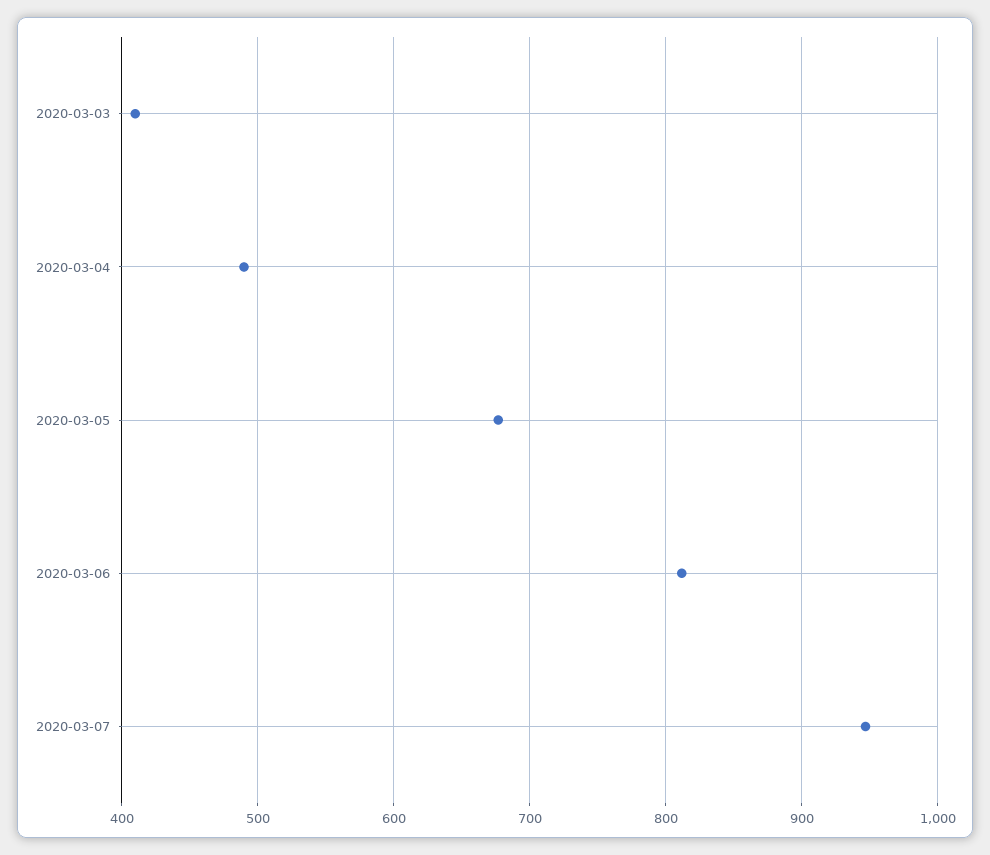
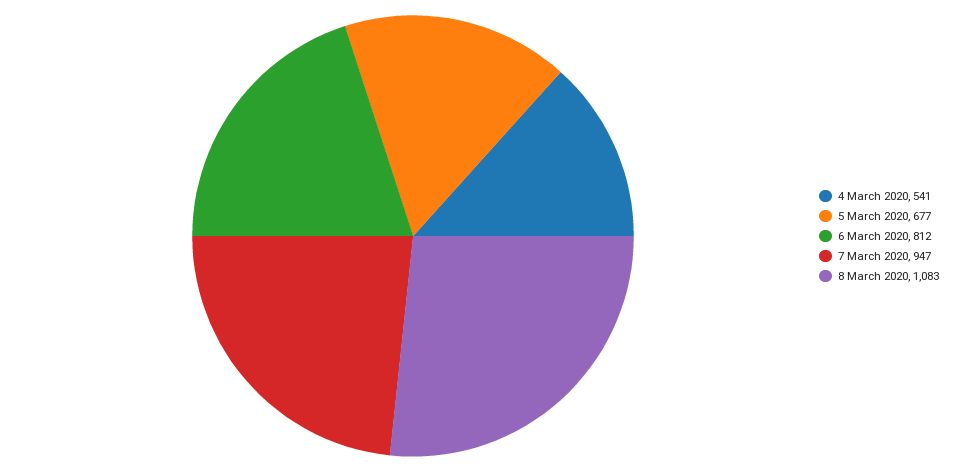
2020-03-03: 410 -> none
2020-03-04: 490 -> 541
8 March 2020: none -> 1083

